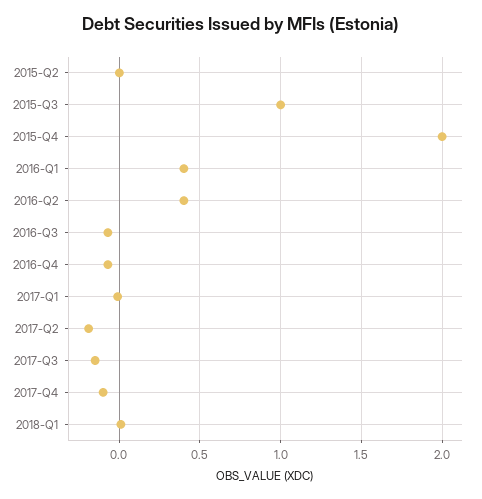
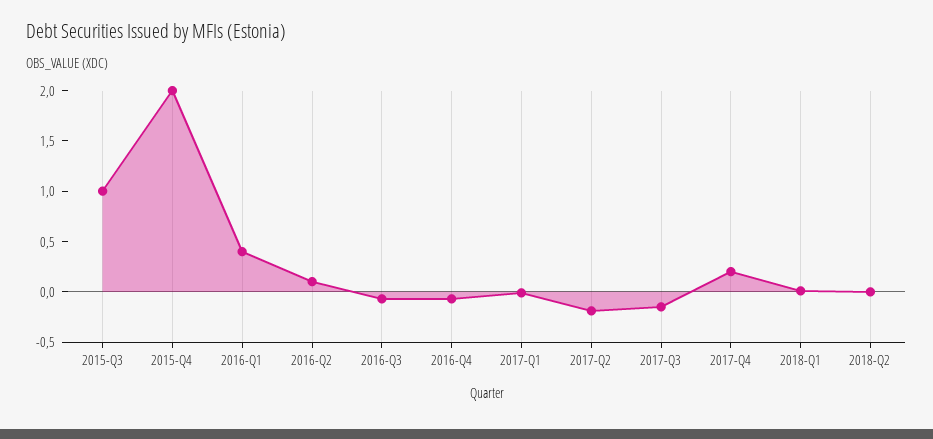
2015-Q2: 0 -> none
2016-Q2: 0.4 -> 0.1
2017-Q4: -0.1 -> 0.2
2018-Q2: none -> 0

